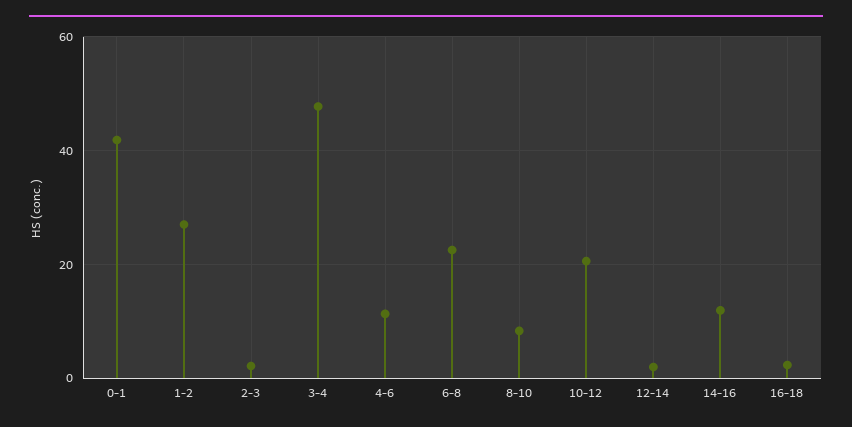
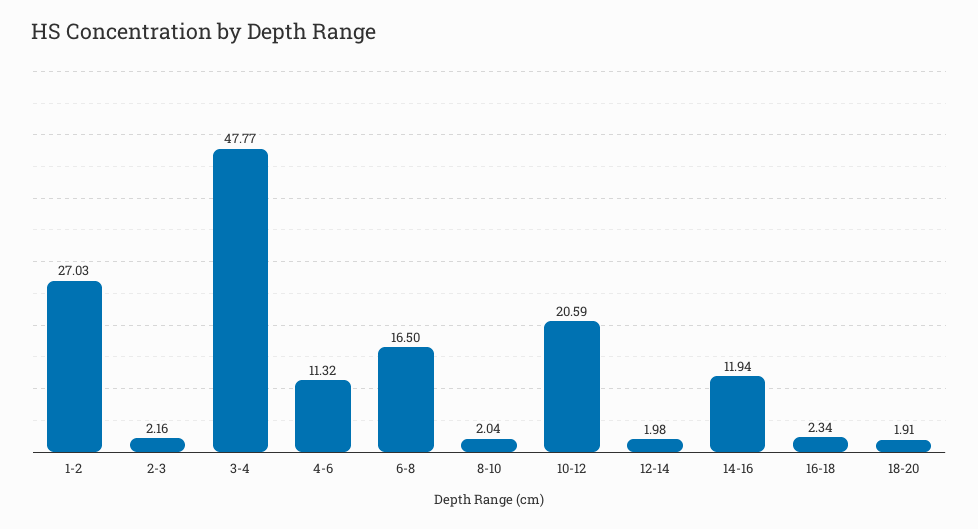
0-1: 42 -> none
6-8: 22 -> 16.5
8-10: 8 -> 2.04
18-20: none -> 1.91

